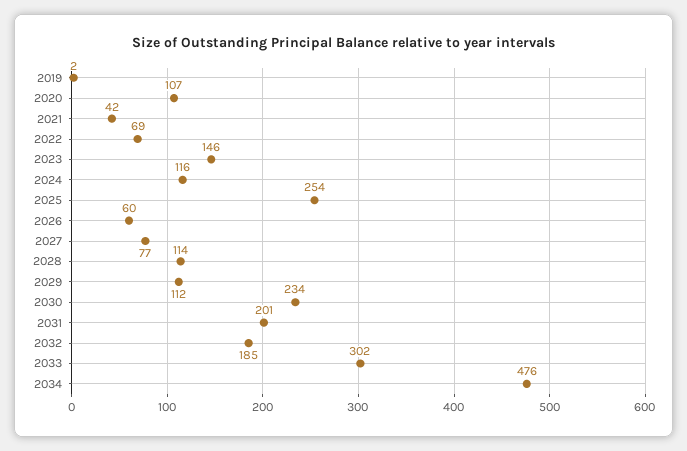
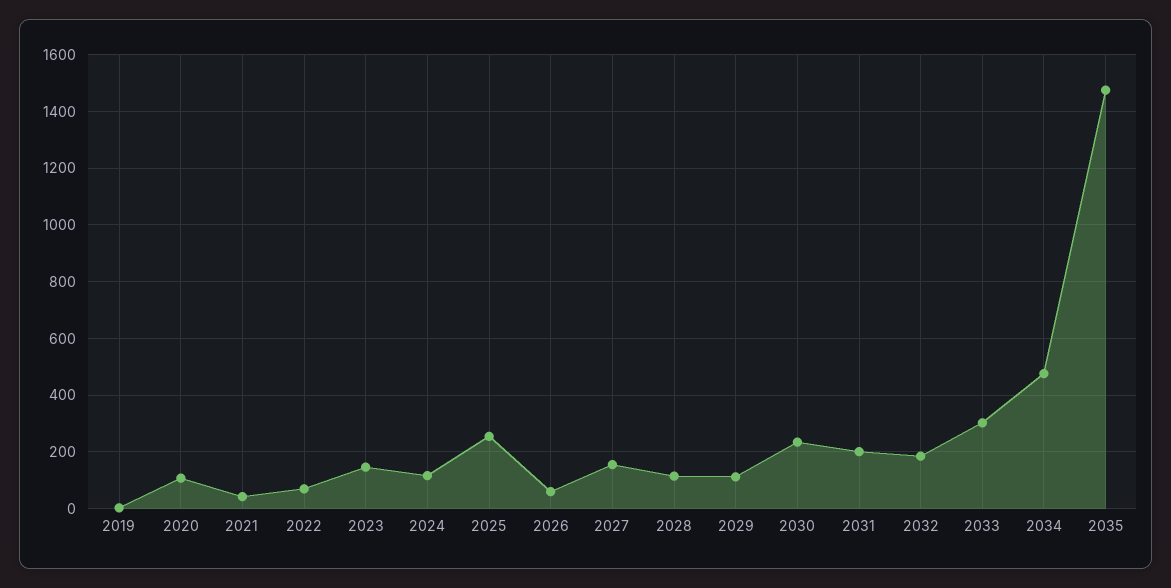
2027: 77 -> 150
2035: none -> 1475

